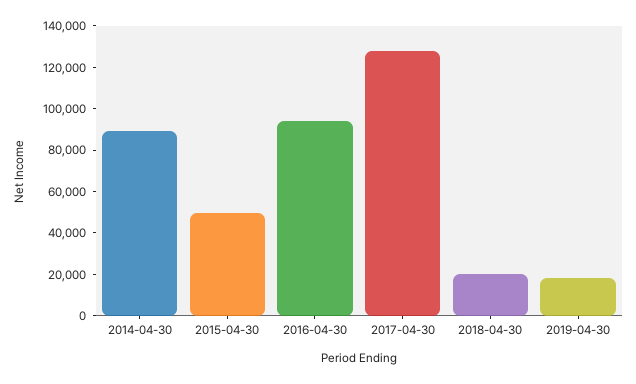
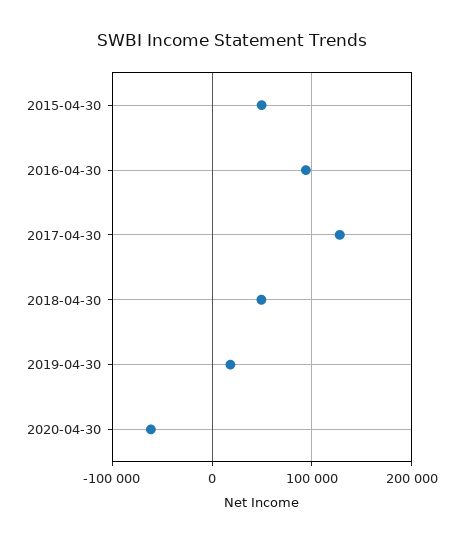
2014-04-30: 90000 -> none
2018-04-30: 20000 -> 50000
2020-04-30: none -> -60000

